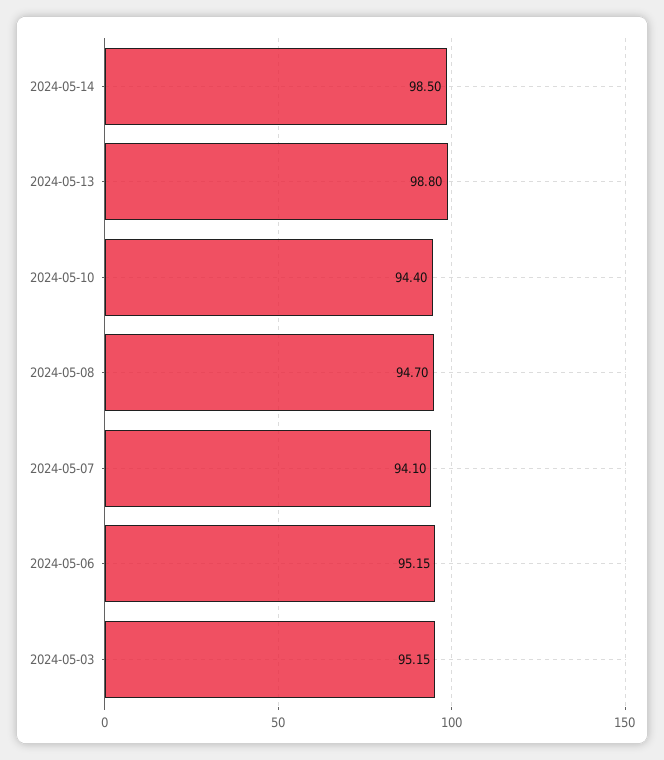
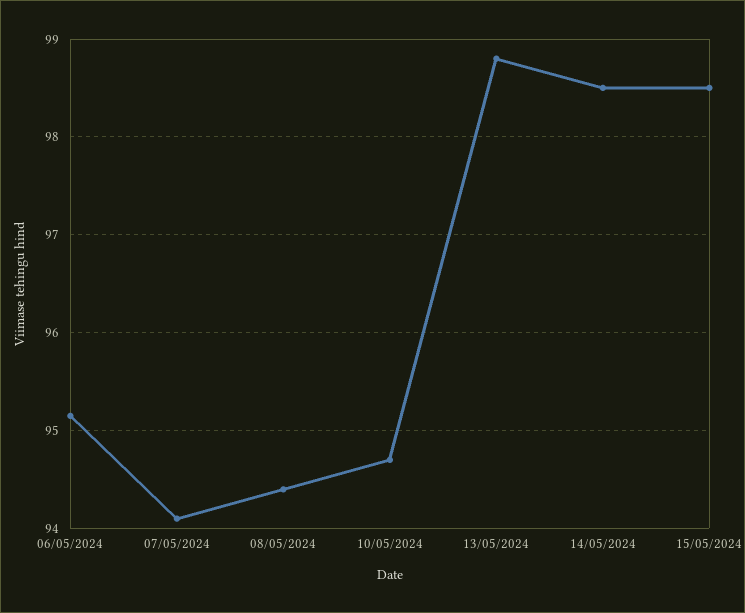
2024-05-10: 94.4 -> 94.7
2024-05-08: 94.7 -> 94.4
2024-05-03: 95.15 -> none
15/05/2024: none -> 98.5

